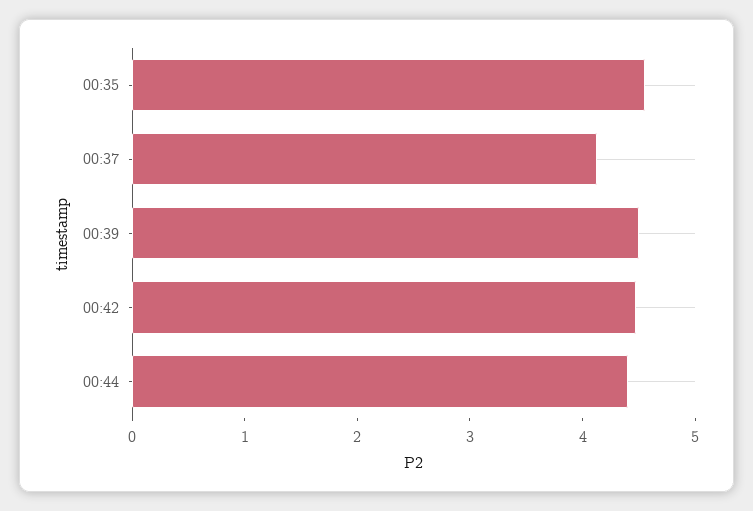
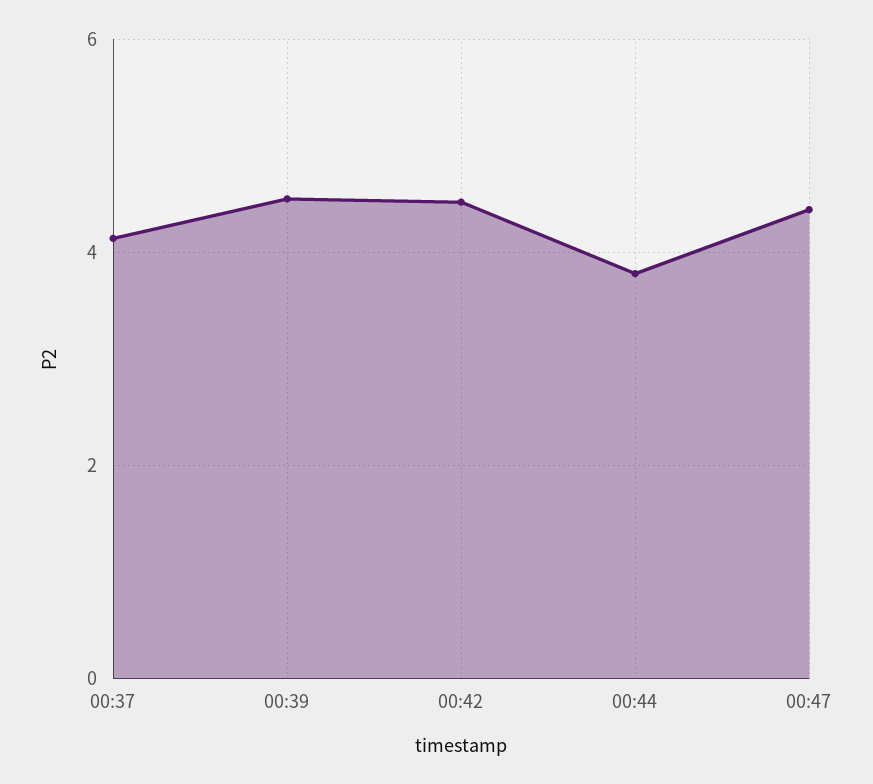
00:35: 4.6 -> none
00:44: 4.4 -> 3.8
00:47: none -> 4.4

